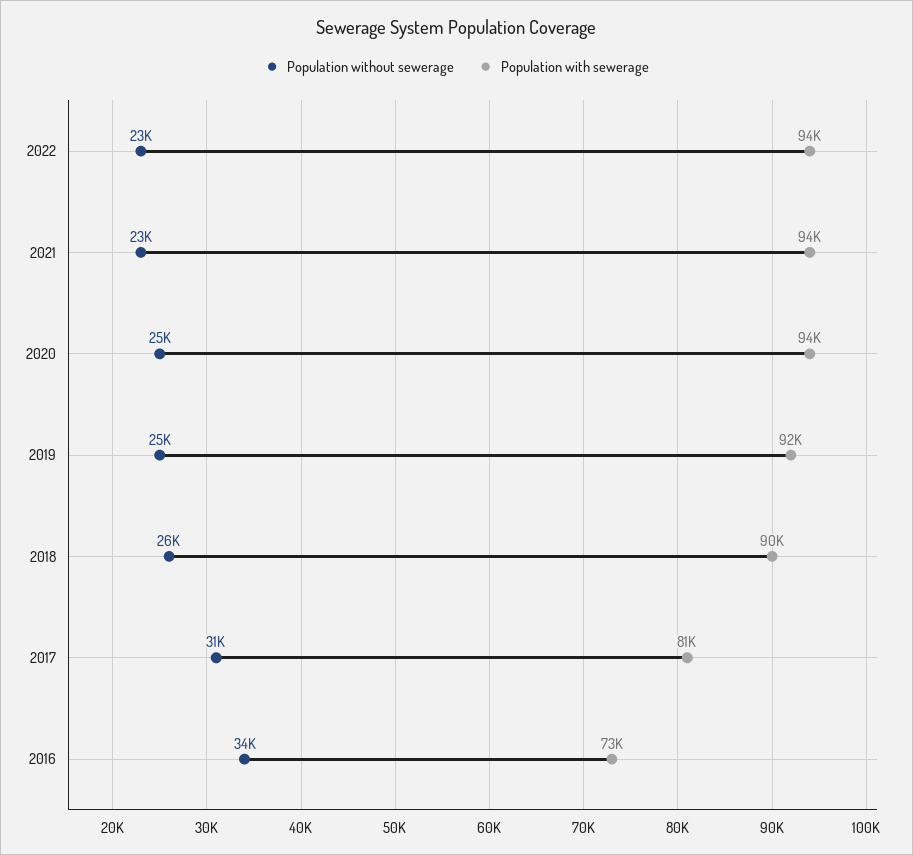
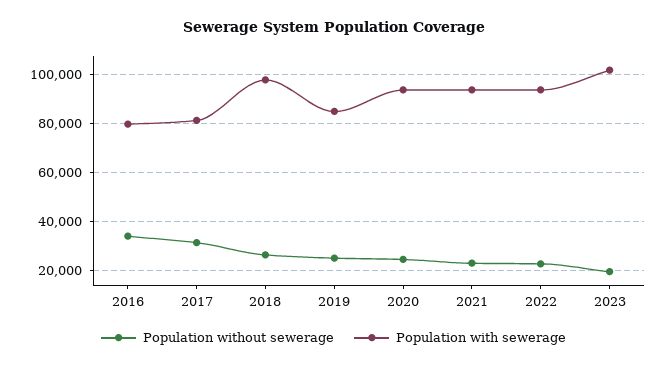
Population with sewerage, 2019: 92000 -> 85000
Population with sewerage, 2018: 90000 -> 97500
Population with sewerage, 2016: 73000 -> 80000
Population without sewerage, 2023: none -> 20000
Population with sewerage, 2023: none -> 102500

